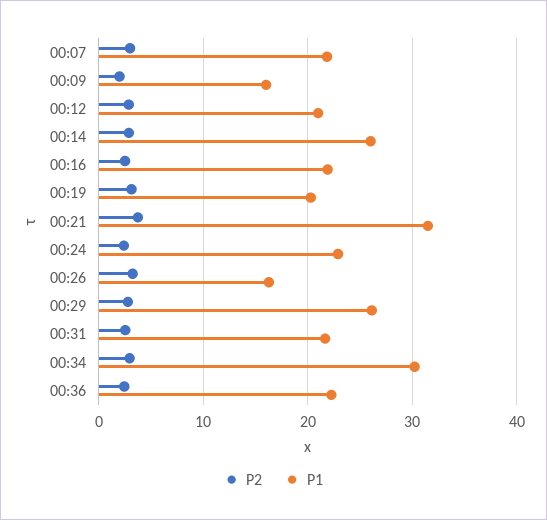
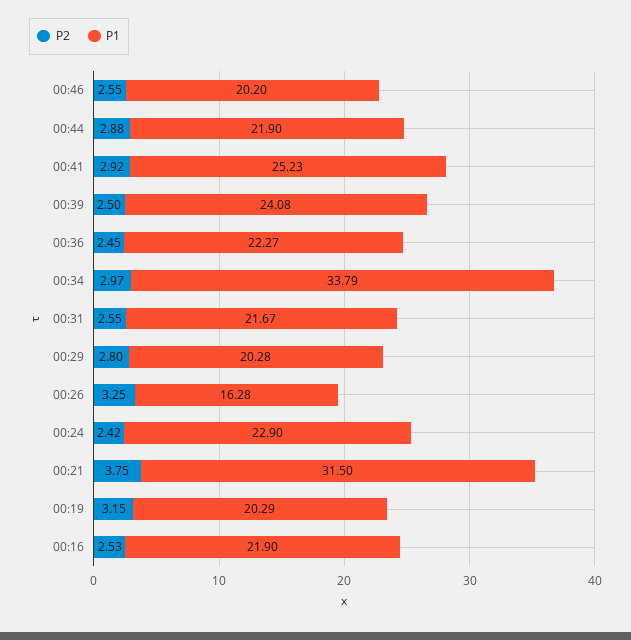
P2, 00:07: 3 -> none
P1, 00:07: 22 -> none
P2, 00:09: 2 -> none
P1, 00:09: 16 -> none
P2, 00:12: 3 -> none
P1, 00:12: 21 -> none
P2, 00:14: 3 -> none
P1, 00:14: 26 -> none
P1, 00:29: 26 -> 20.28
P1, 00:34: 30 -> 33.79
P2, 00:46: none -> 2.55
P1, 00:46: none -> 20.2
P2, 00:44: none -> 2.88
P1, 00:44: none -> 21.9
P2, 00:41: none -> 2.92
P1, 00:41: none -> 25.23
P2, 00:39: none -> 2.5
P1, 00:39: none -> 24.08

